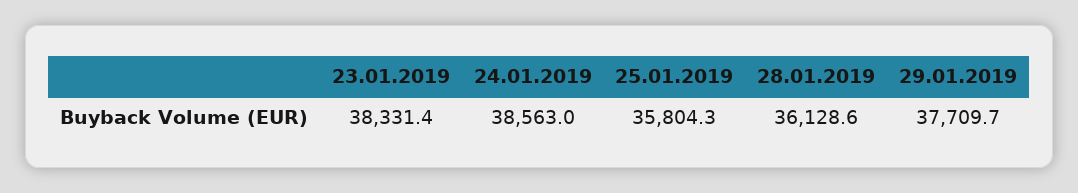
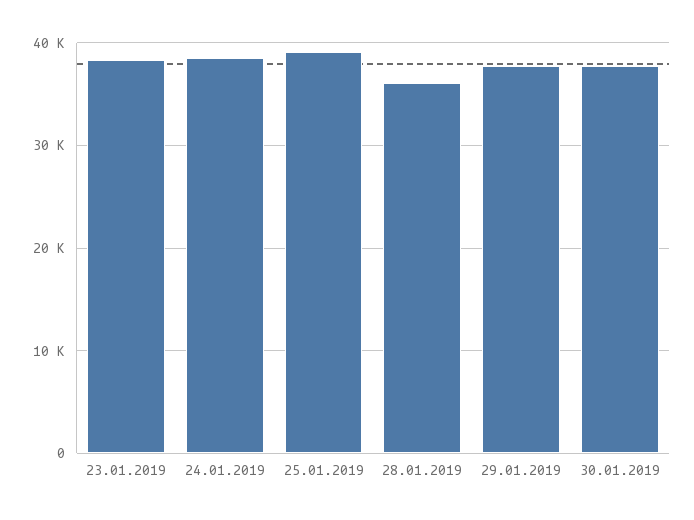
25.01.2019: 35804.3 -> 39000
30.01.2019: none -> 38000

